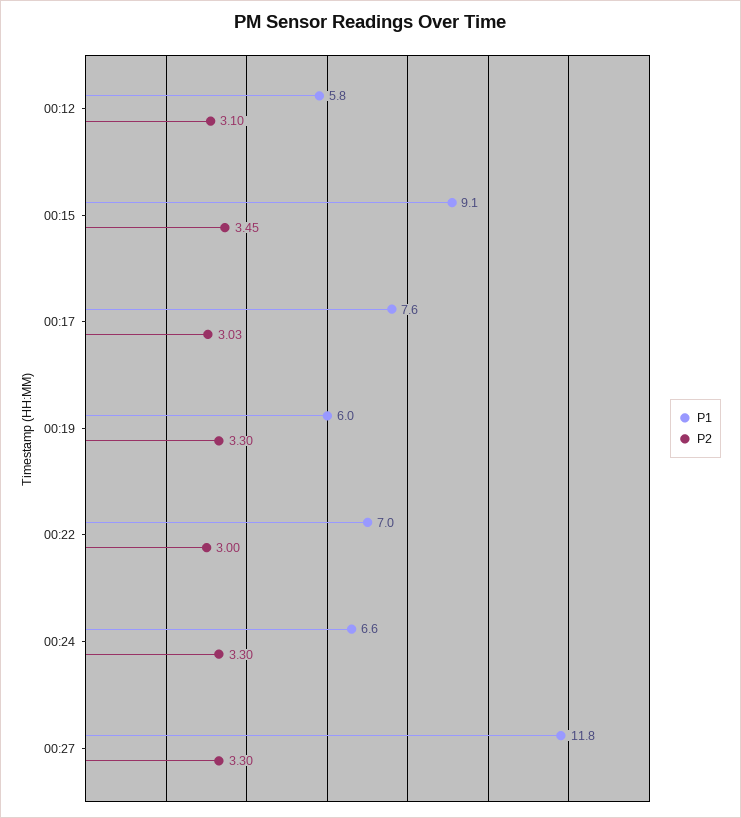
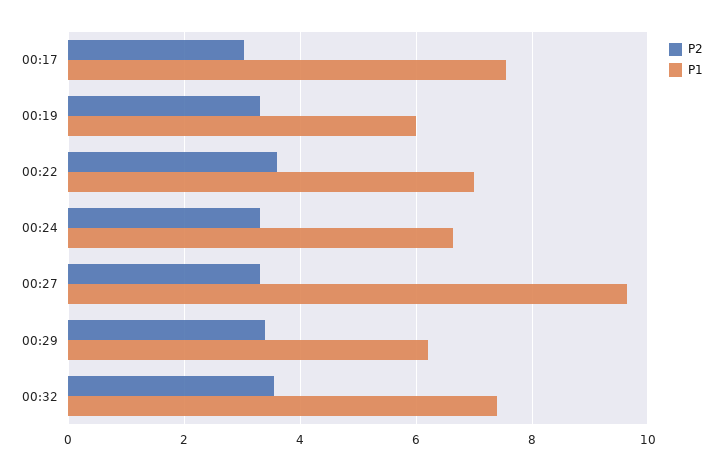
P1, 00:12: 5.8 -> none
P2, 00:12: 3.1 -> none
P1, 00:15: 9.1 -> none
P2, 00:15: 3.45 -> none
P2, 00:22: 3 -> 3.6
P1, 00:27: 11.8 -> 9.6
P2, 00:29: none -> 3.4
P1, 00:29: none -> 6.2
P2, 00:32: none -> 3.6
P1, 00:32: none -> 7.4

